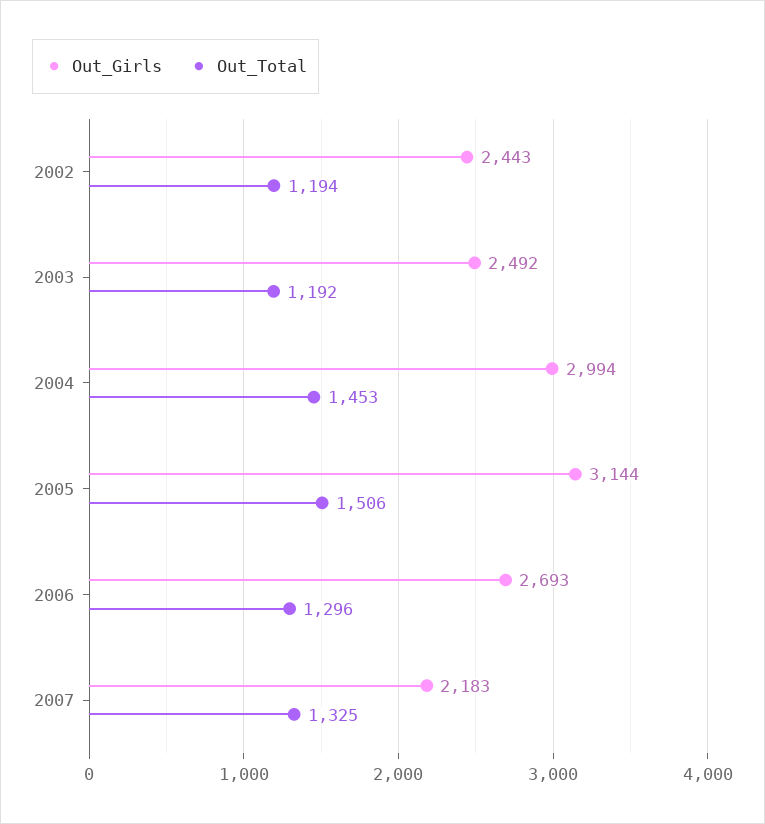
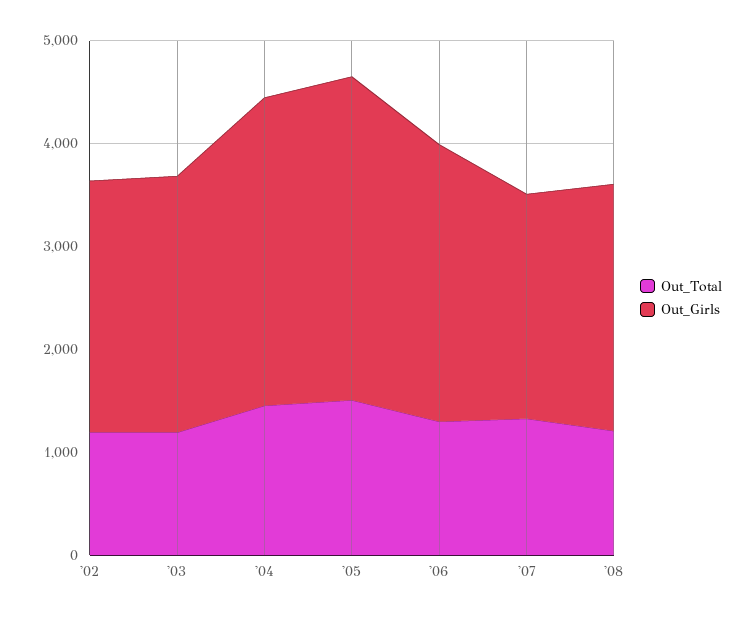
Out_Total, '08: none -> 1200
Out_Girls, '08: none -> 2400

